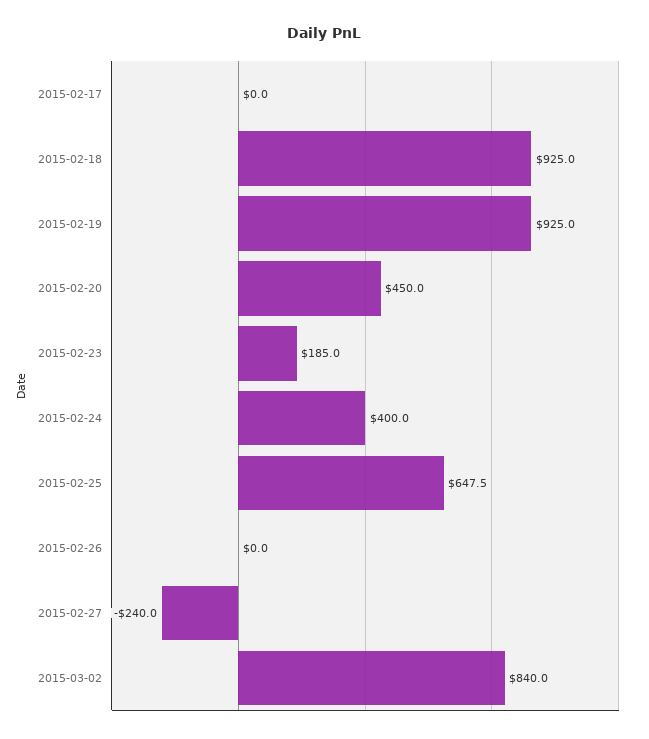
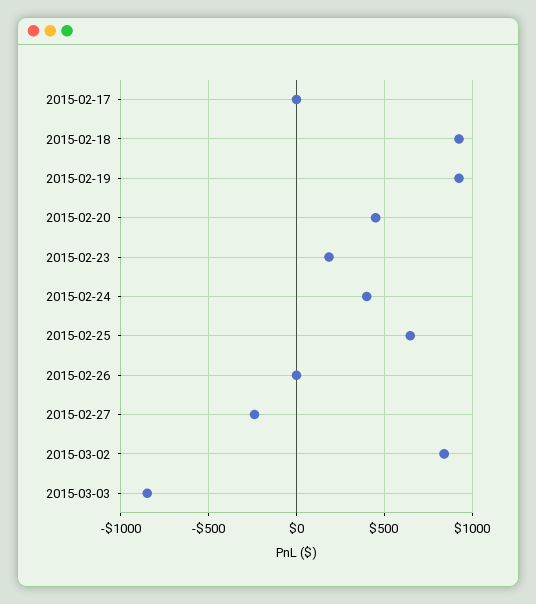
2015-03-03: none -> -850

